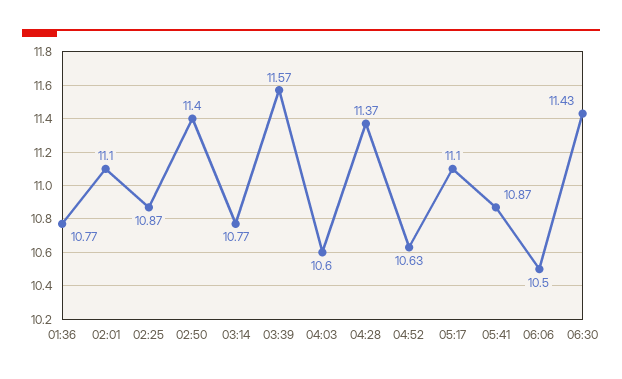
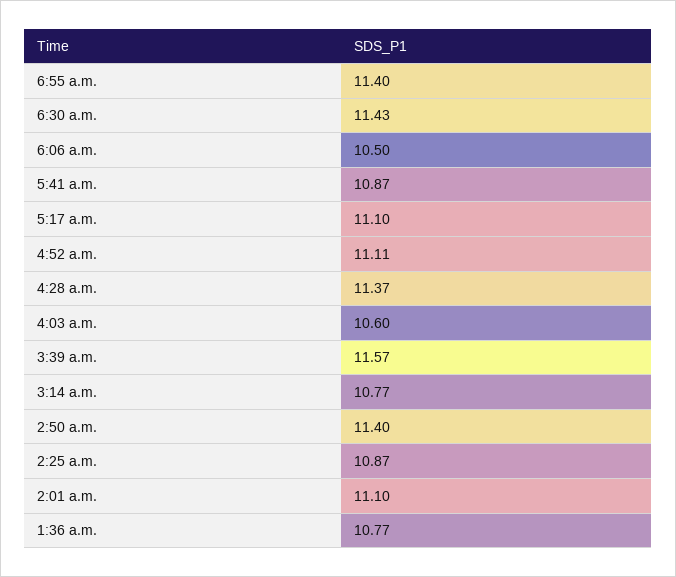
04:52: 10.63 -> 11.11
6:55 a.m.: none -> 11.4

